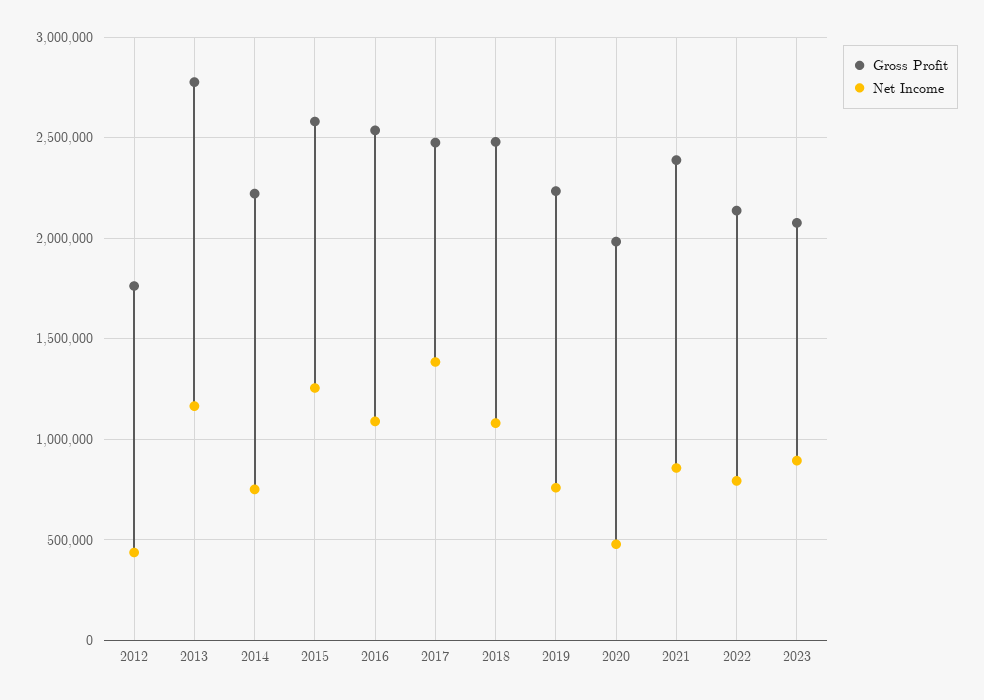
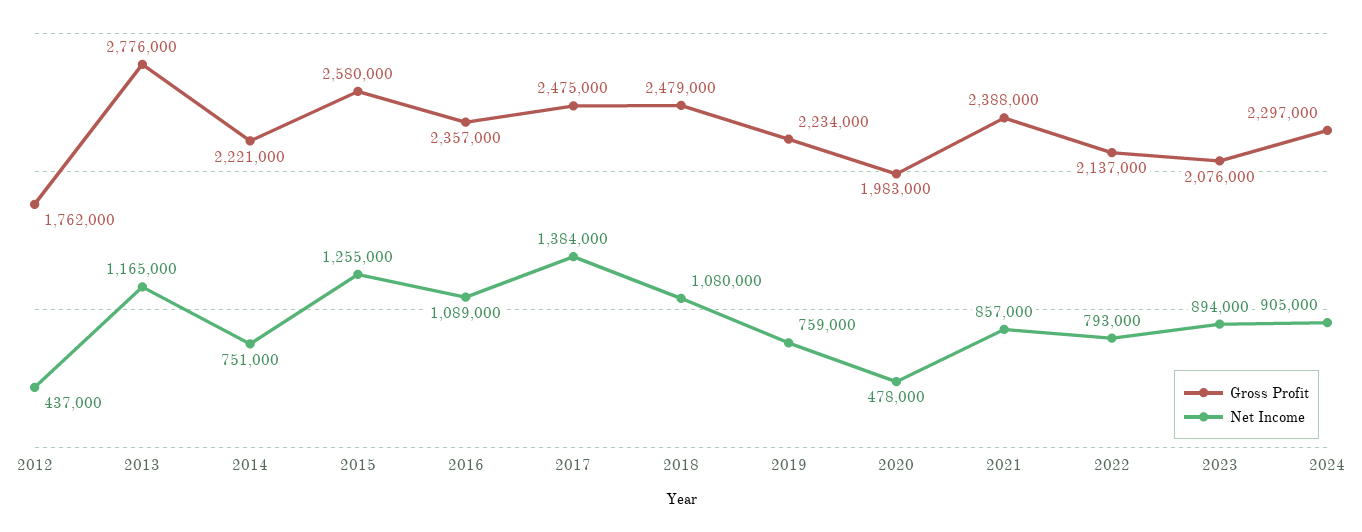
Gross Profit, 2016: 2550000 -> 2357000
Gross Profit, 2024: none -> 2297000
Net Income, 2024: none -> 905000

